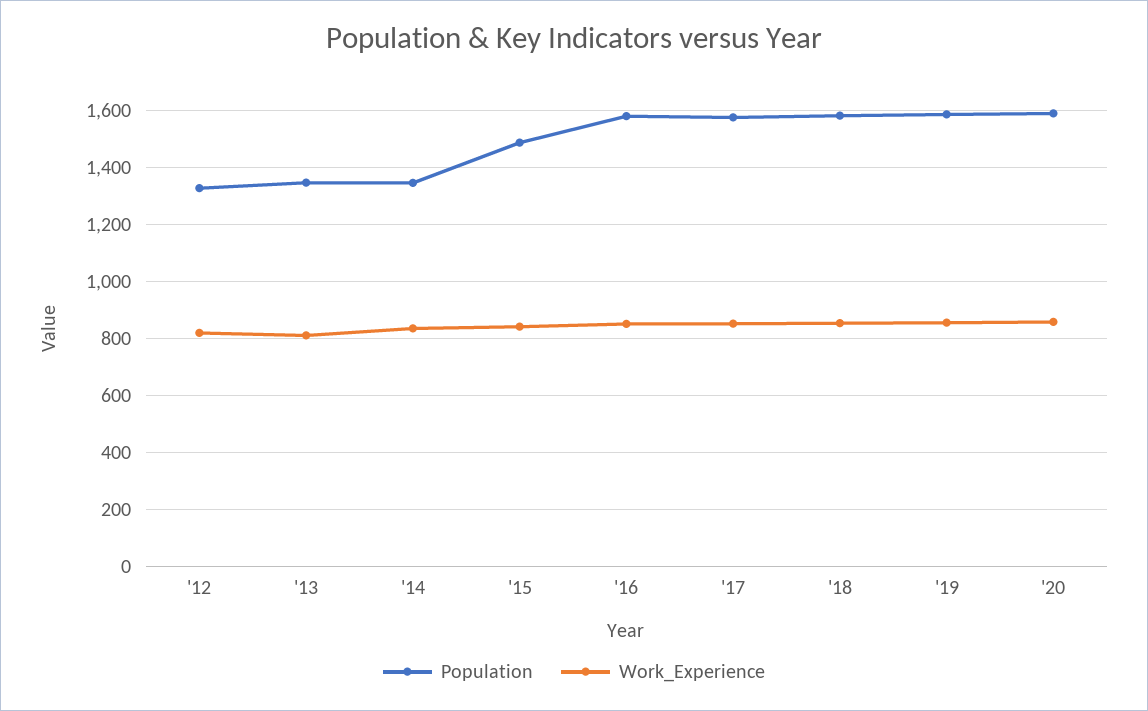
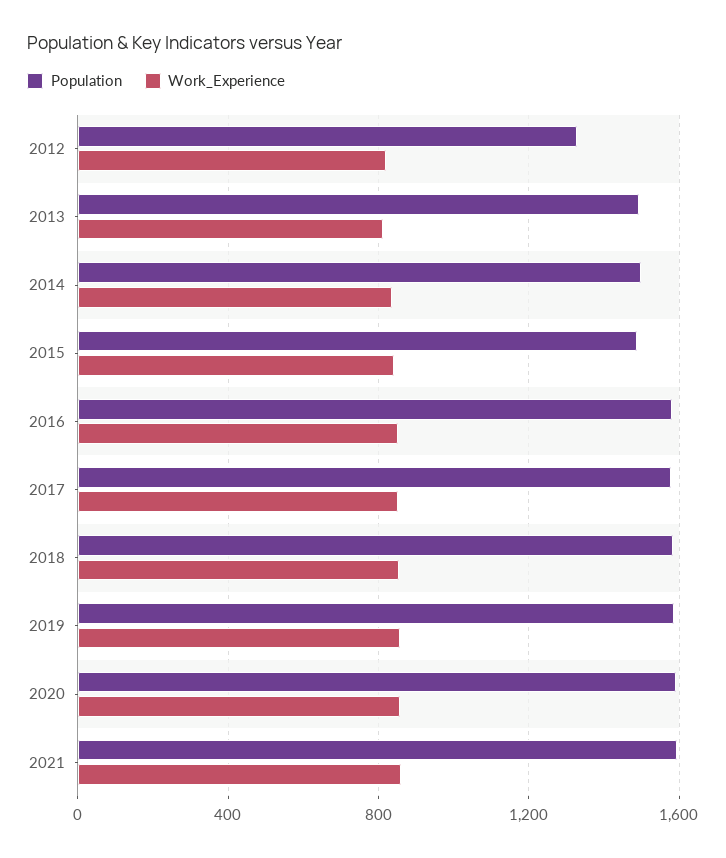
Population, '13: 1350 -> 1500
Population, '14: 1350 -> 1500
Population, 2021: none -> 1600
Work_Experience, 2021: none -> 850

